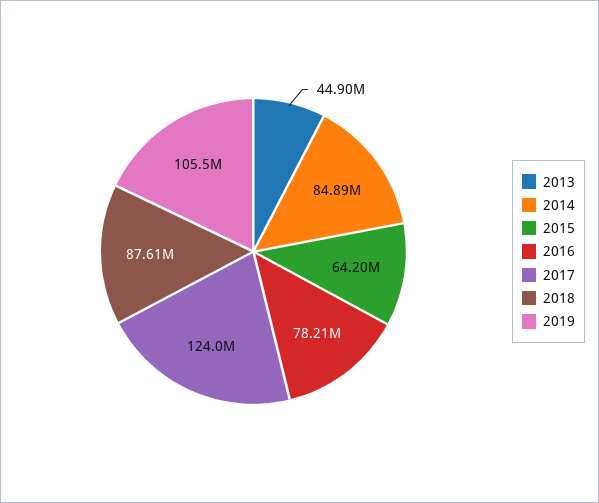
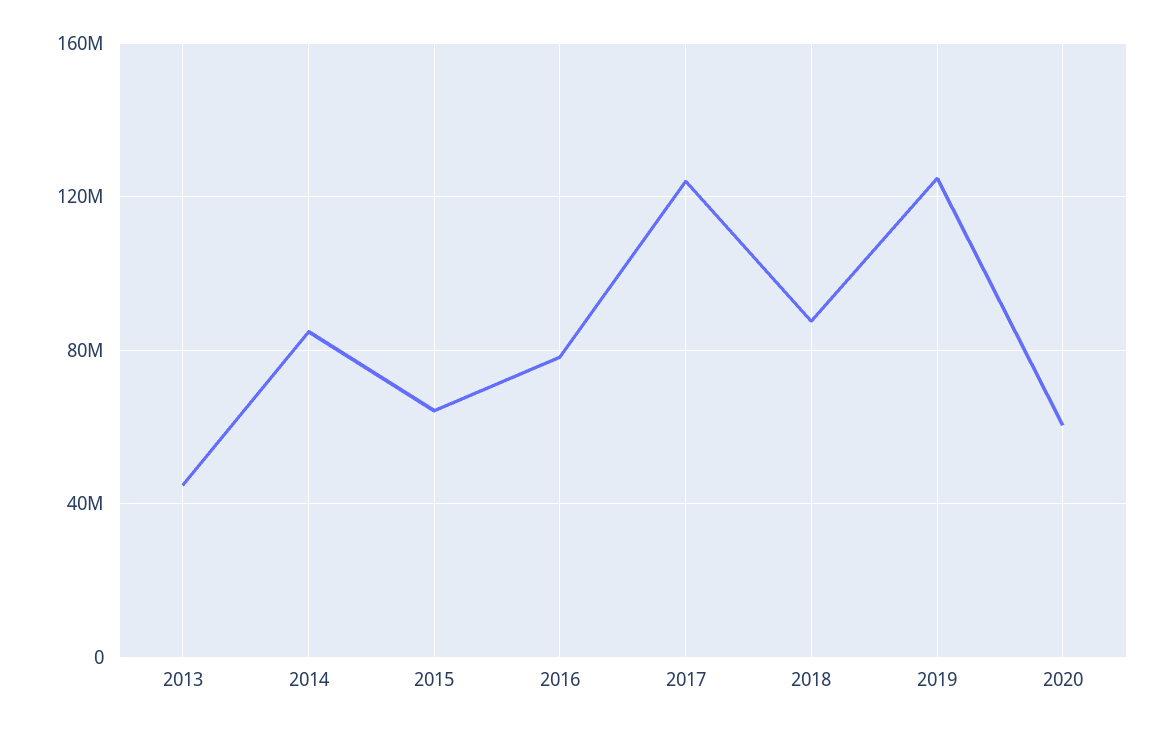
2019: 105500000 -> 125000000
2020: none -> 60000000

